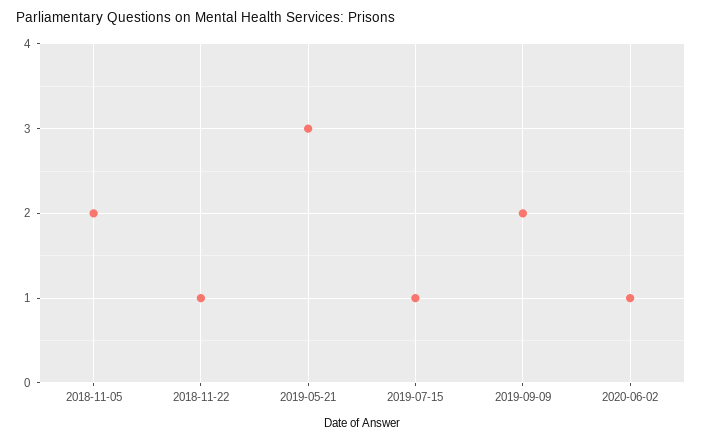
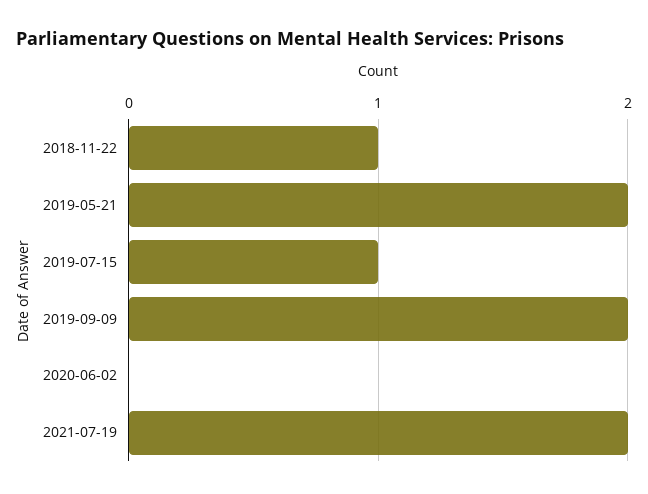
2018-11-05: 2 -> none
2019-05-21: 3 -> 2
2020-06-02: 1 -> 0
2021-07-19: none -> 2

